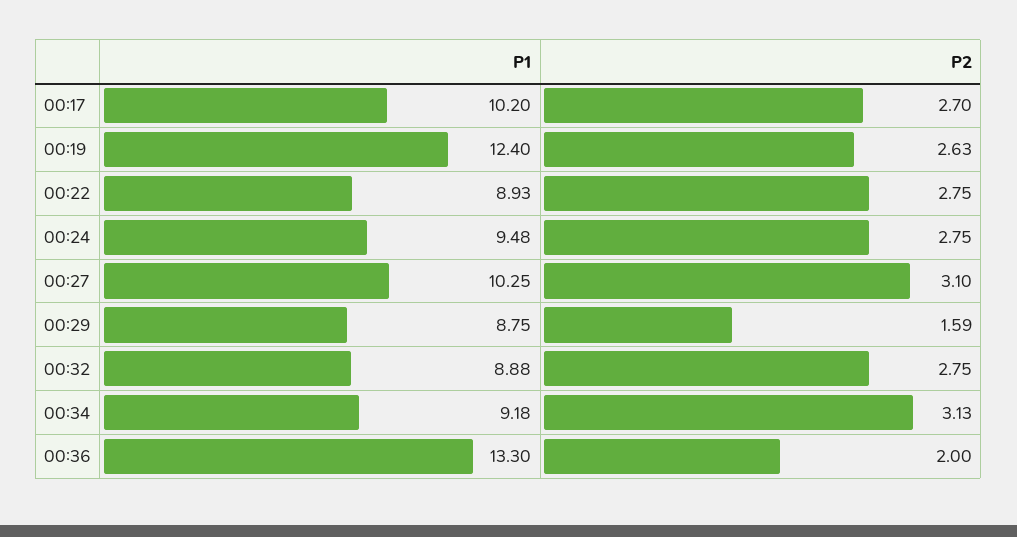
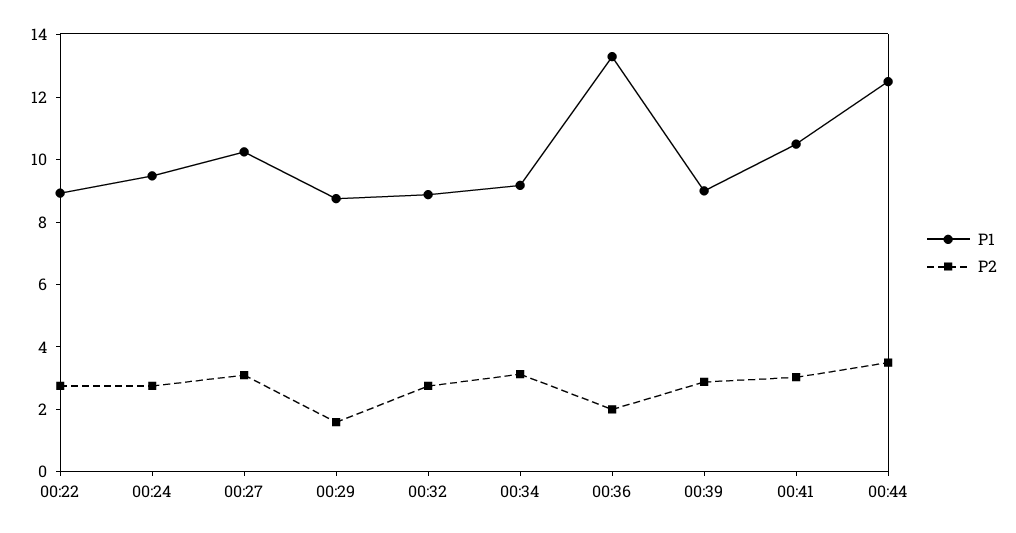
P1, 00:17: 10.2 -> none
P2, 00:17: 2.7 -> none
P1, 00:19: 12.4 -> none
P2, 00:19: 2.63 -> none
P1, 00:39: none -> 9
P2, 00:39: none -> 3
P1, 00:41: none -> 10.5
P2, 00:41: none -> 3
P1, 00:44: none -> 12.5
P2, 00:44: none -> 3.5

